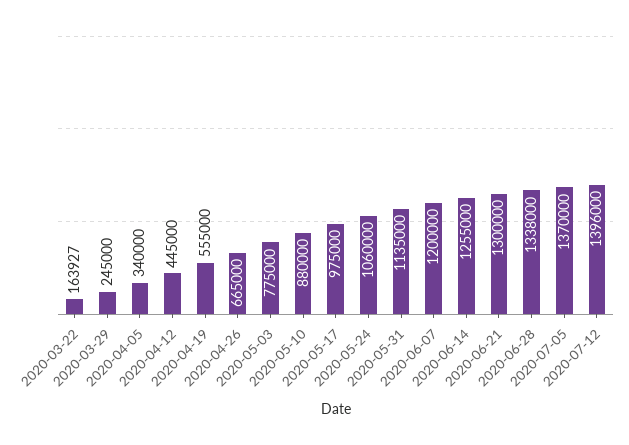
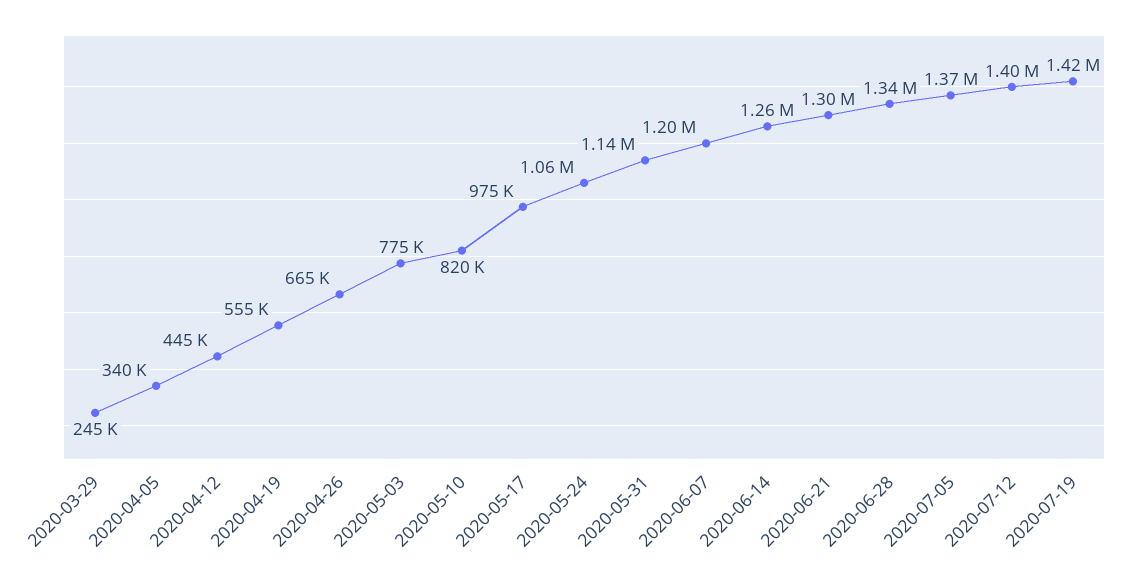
2020-03-22: 163927 -> none
2020-05-10: 880000 -> 820000
2020-07-19: none -> 1420000

